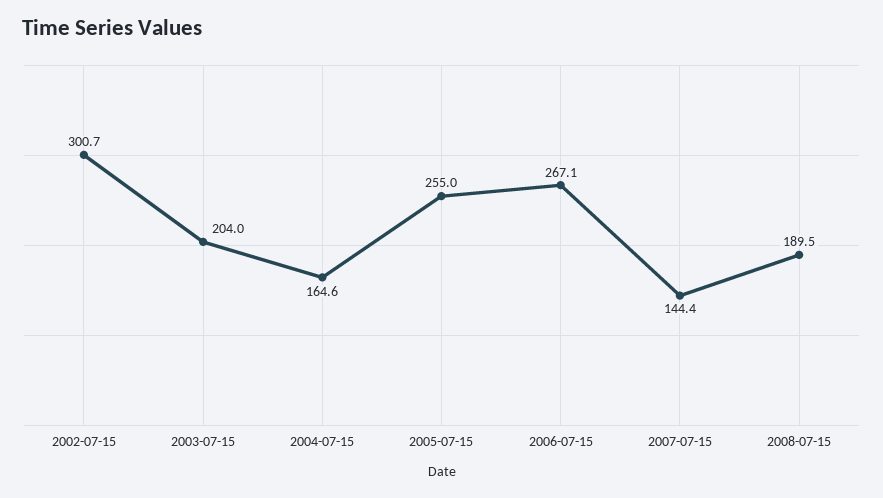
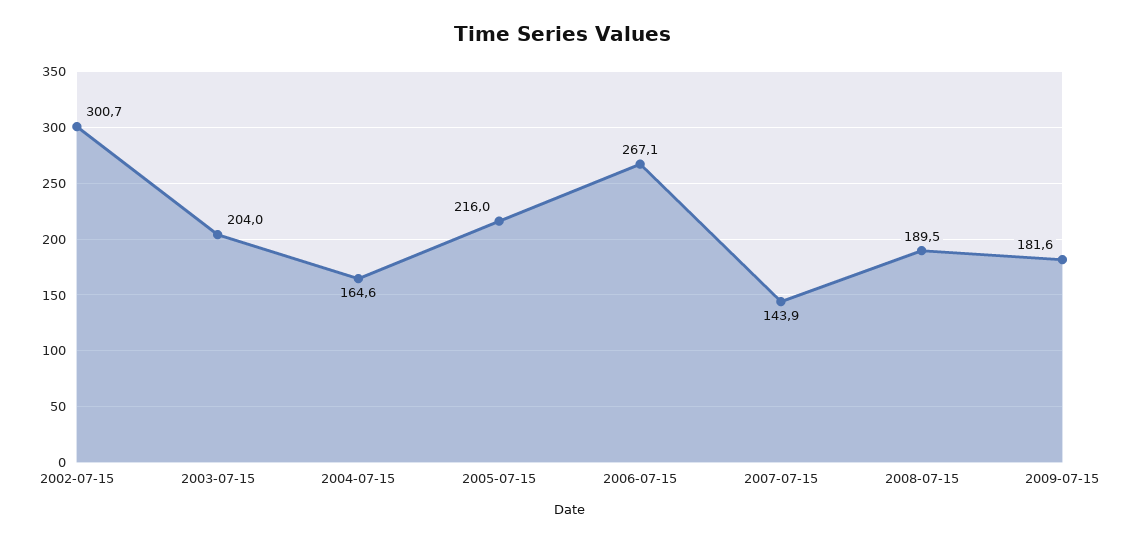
2005-07-15: 255 -> 216
2007-07-15: 144.4 -> 143.9
2009-07-15: none -> 181.6

